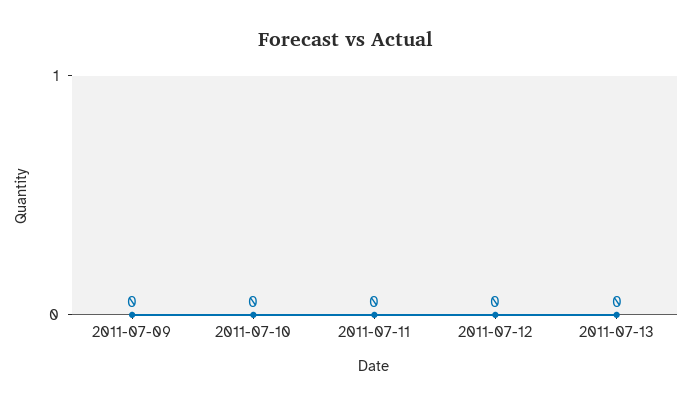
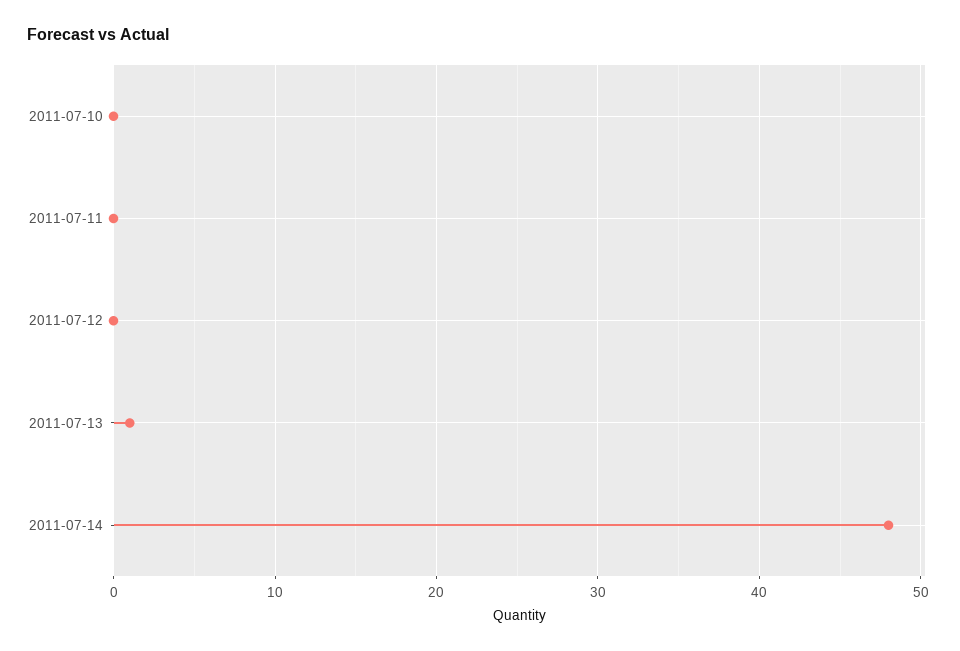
2011-07-09: 0 -> none
2011-07-13: 0 -> 1
2011-07-14: none -> 48

